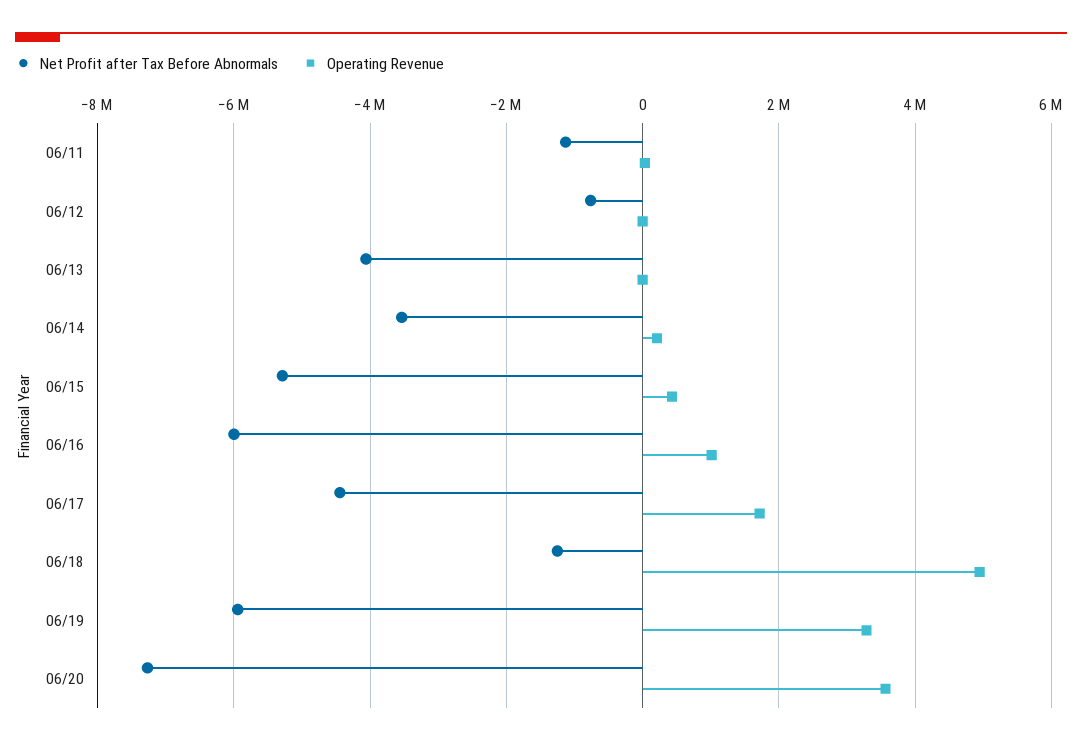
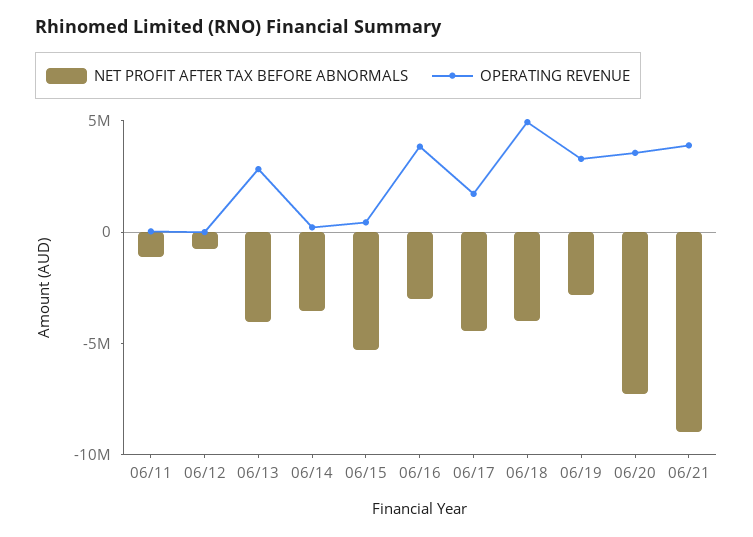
Operating Revenue, 06/13: 0 -> 3000000
Net Profit after Tax Before Abnormals, 06/16: -6000000 -> -3000000
Operating Revenue, 06/16: 1000000 -> 4000000
Net Profit after Tax Before Abnormals, 06/18: -1200000 -> -4000000
Net Profit after Tax Before Abnormals, 06/19: -6000000 -> -3000000
Net Profit after Tax Before Abnormals, 06/21: none -> -9000000
Operating Revenue, 06/21: none -> 4000000

